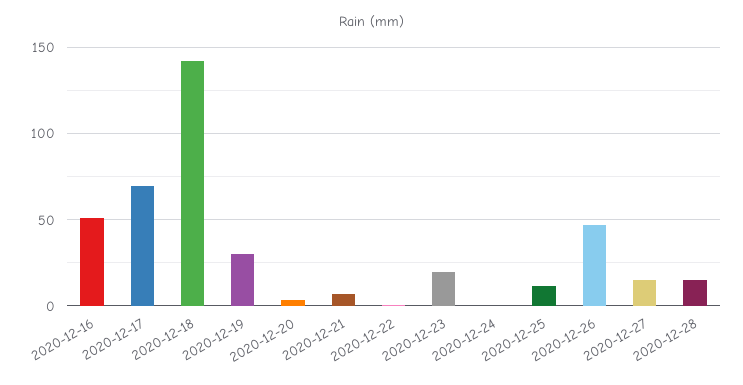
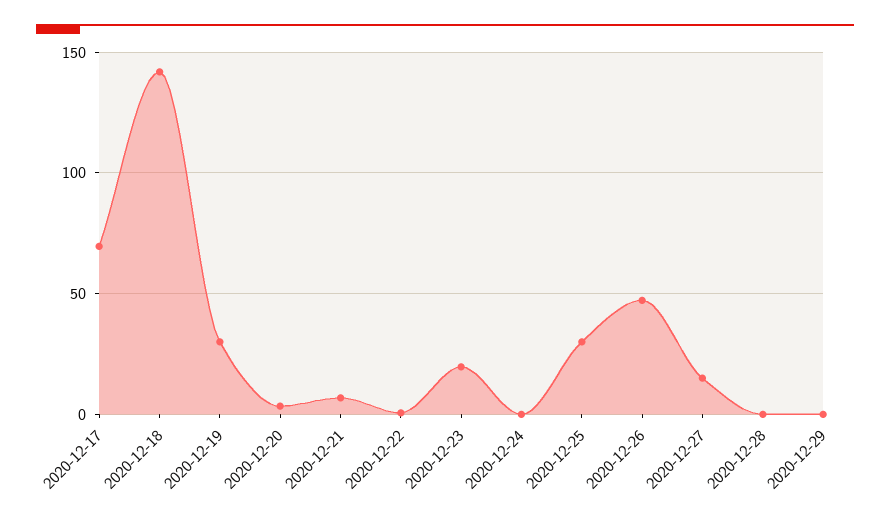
2020-12-16: 50 -> none
2020-12-25: 10 -> 30
2020-12-28: 15 -> 0
2020-12-29: none -> 0

